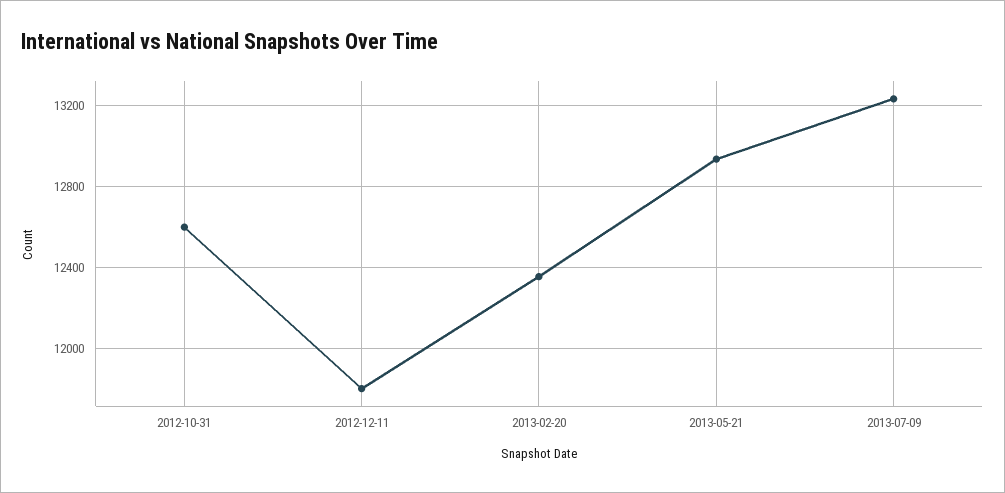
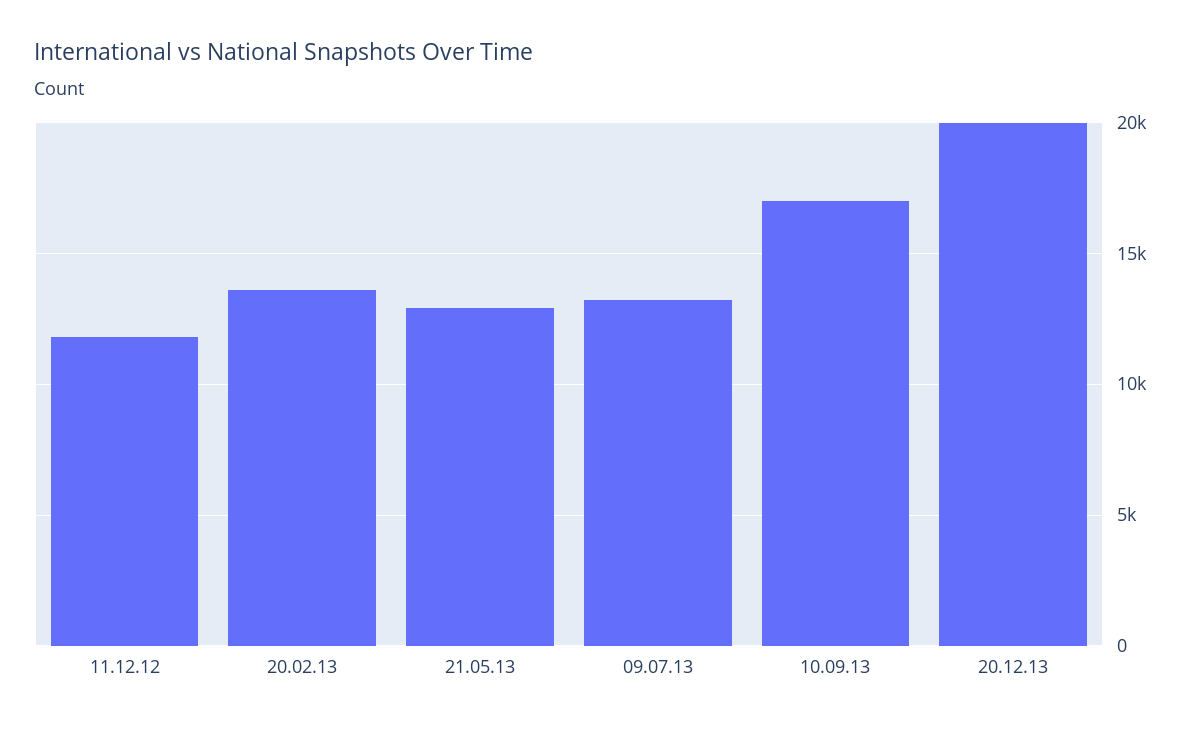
2012-10-31: 12600 -> none
2013-02-20: 12350 -> 13500
10.09.13: none -> 17000
20.12.13: none -> 20000

